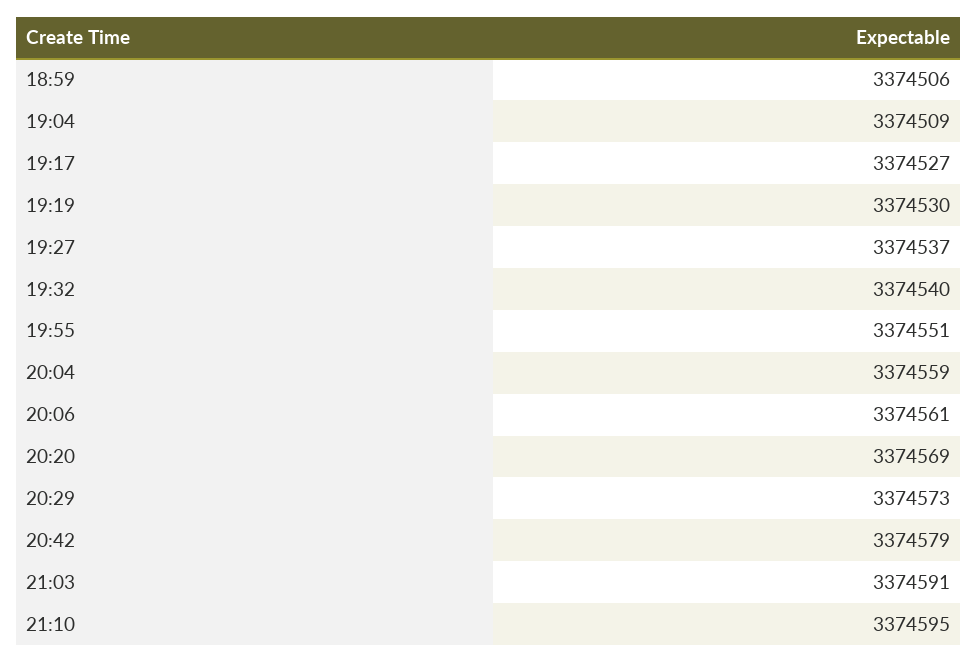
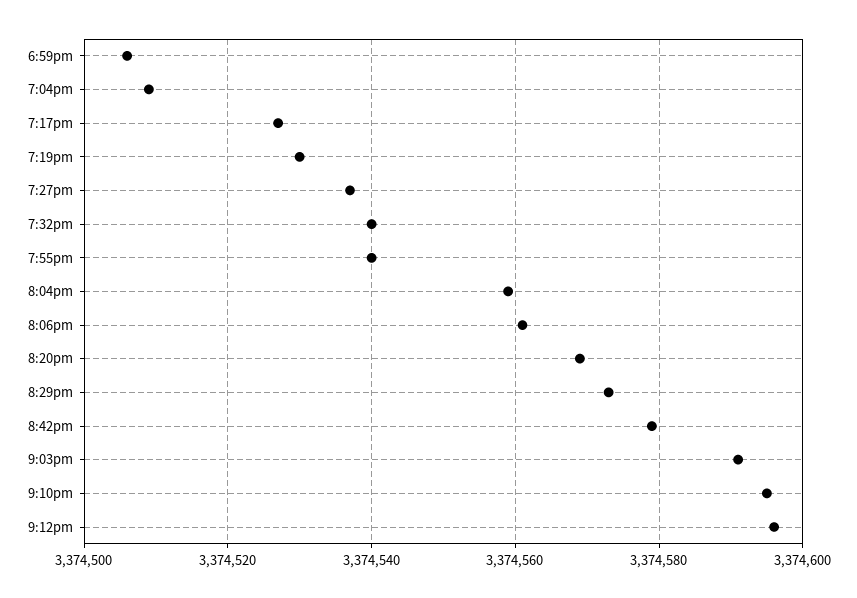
19:55: 3374551 -> 3374540
9:12pm: none -> 3374595

